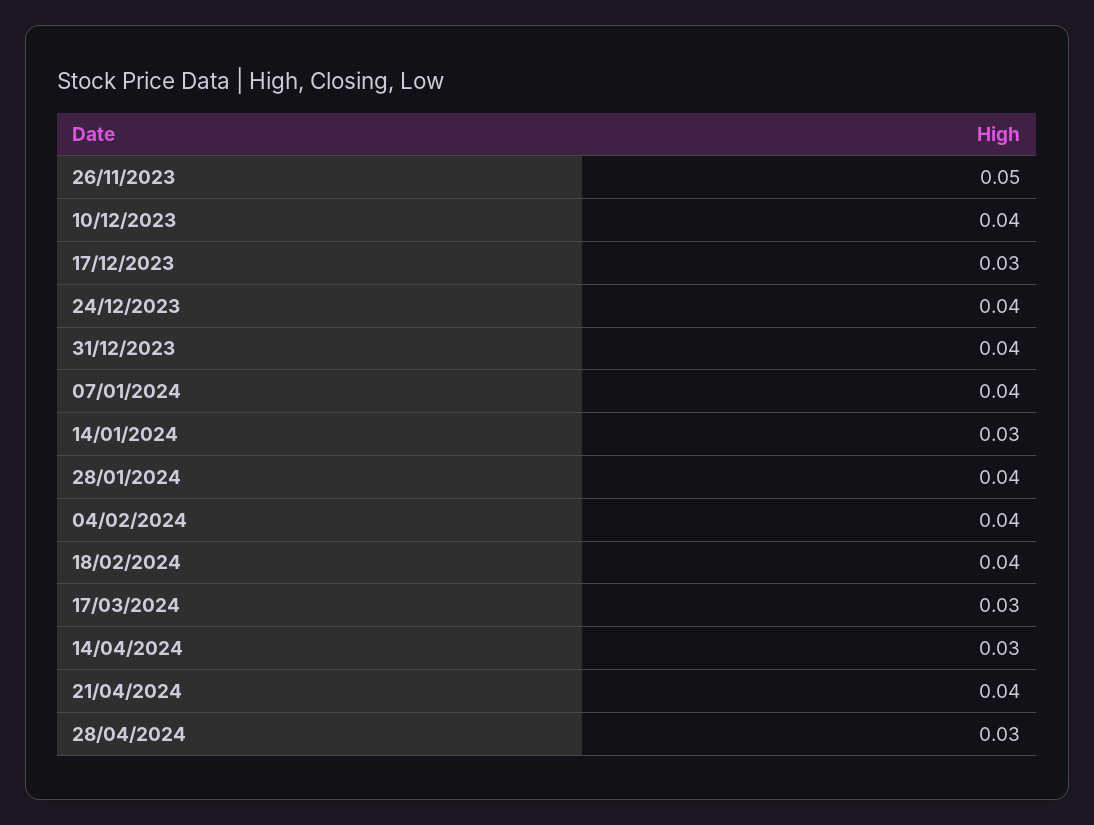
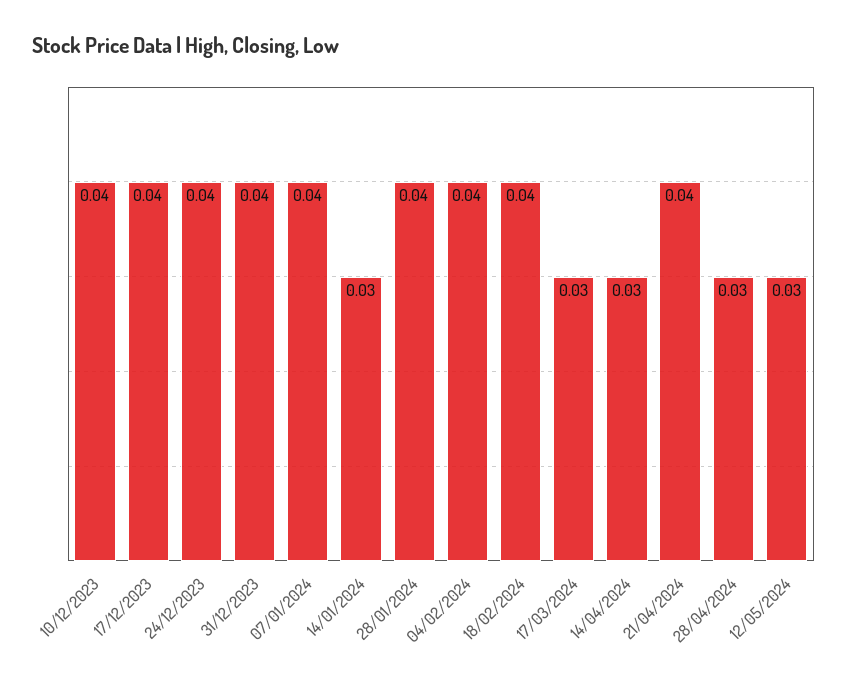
26/11/2023: 0.05 -> none
17/12/2023: 0.03 -> 0.04
12/05/2024: none -> 0.03

